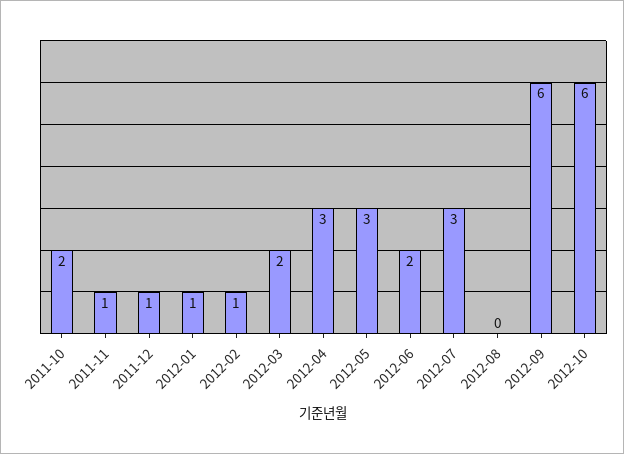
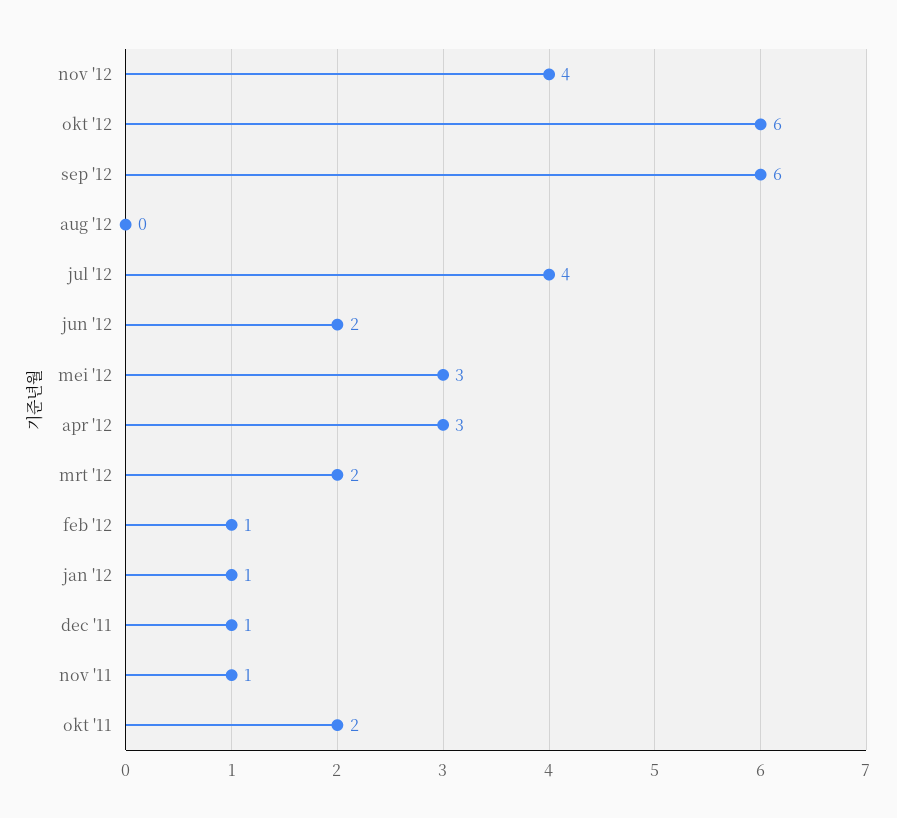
2012-07: 3 -> 4
nov '12: none -> 4

